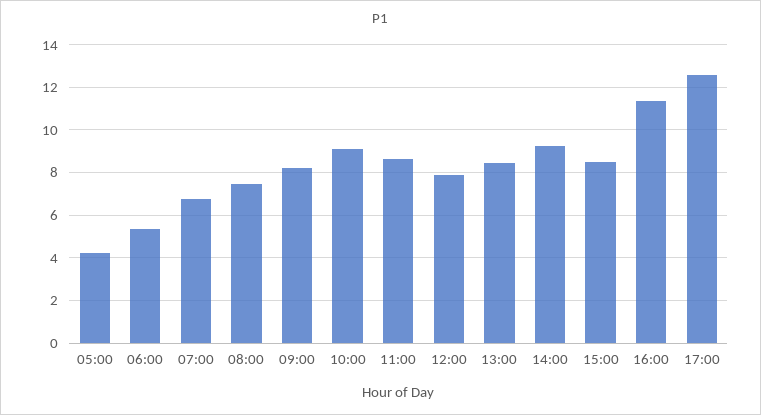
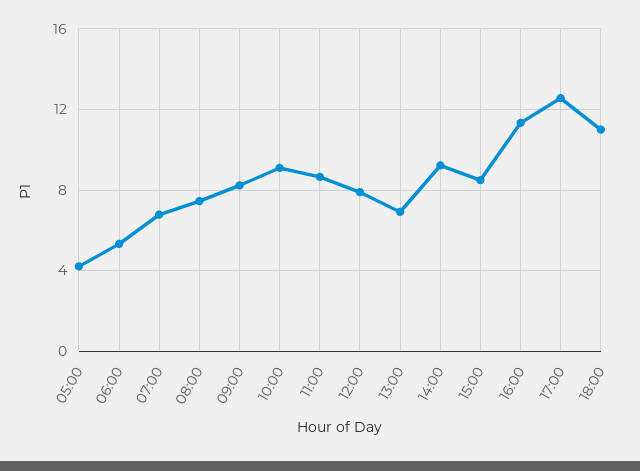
13:00: 8.5 -> 7
18:00: none -> 11

